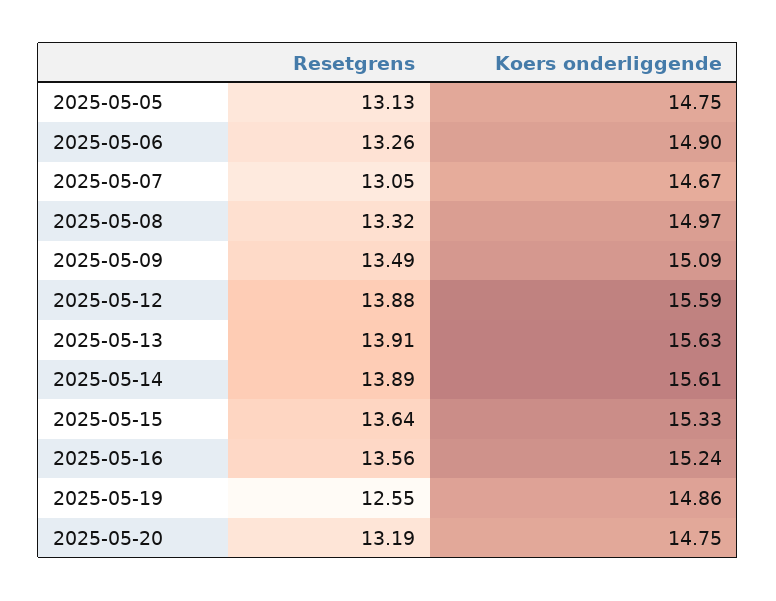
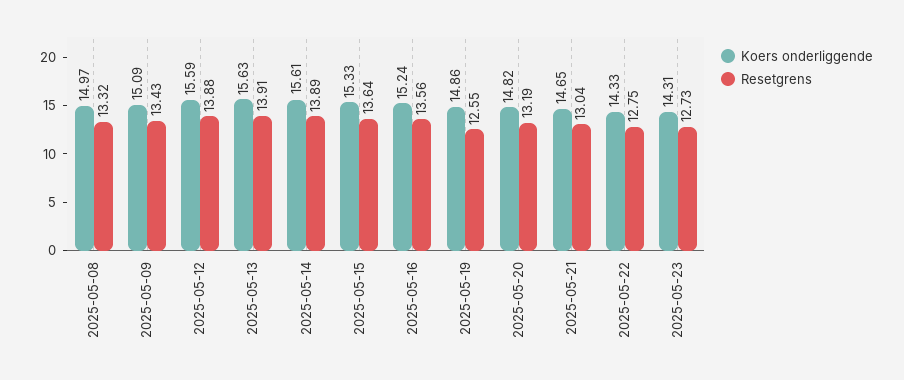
Resetgrens, 2025-05-05: 13.13 -> none
Koers onderliggende, 2025-05-05: 14.75 -> none
Resetgrens, 2025-05-06: 13.26 -> none
Koers onderliggende, 2025-05-06: 14.9 -> none
Resetgrens, 2025-05-07: 13.05 -> none
Koers onderliggende, 2025-05-07: 14.67 -> none
Resetgrens, 2025-05-09: 13.49 -> 13.43
Koers onderliggende, 2025-05-20: 14.75 -> 14.82
Koers onderliggende, 2025-05-21: none -> 14.65
Resetgrens, 2025-05-21: none -> 13.04
Koers onderliggende, 2025-05-22: none -> 14.33
Resetgrens, 2025-05-22: none -> 12.75
Koers onderliggende, 2025-05-23: none -> 14.31
Resetgrens, 2025-05-23: none -> 12.73

